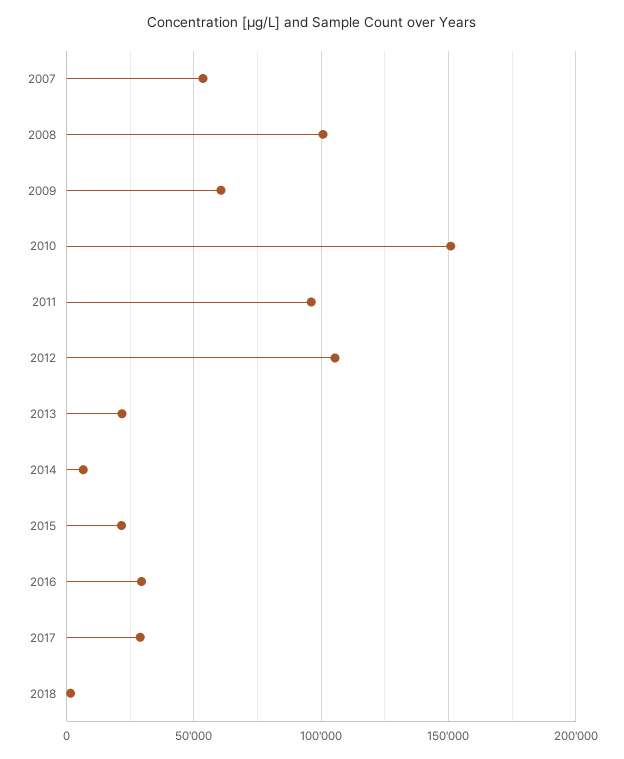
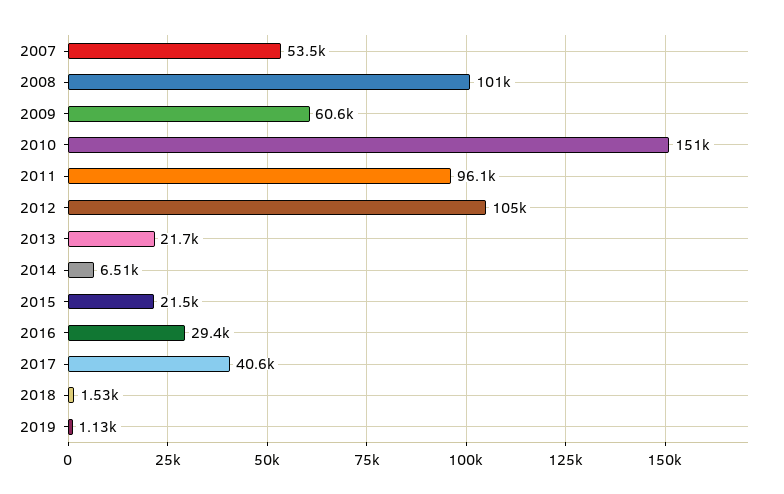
2017: 30000 -> 40600
2019: none -> 1130

